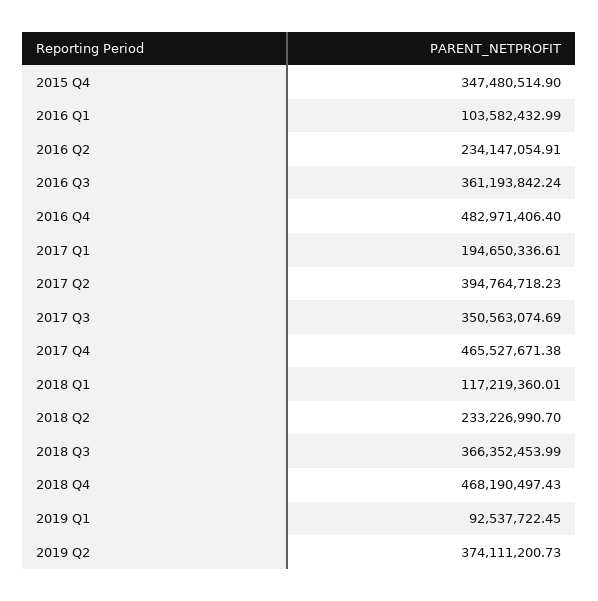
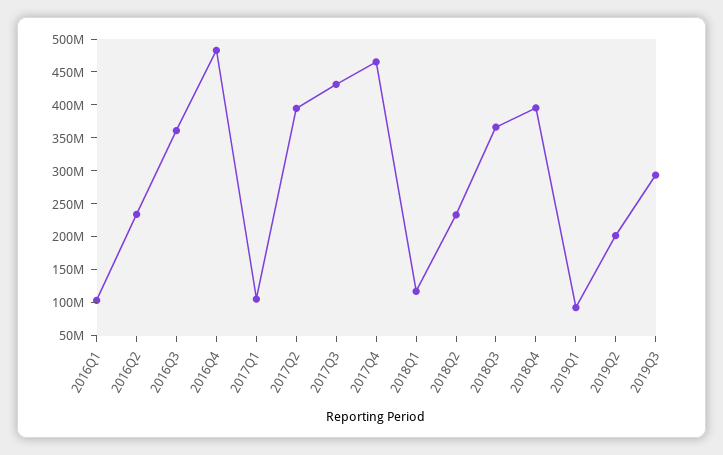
2015 Q4: 347480514.9 -> none
2017 Q1: 194650336.61 -> 100000000
2017 Q3: 350563074.69 -> 425000000
2018 Q4: 468190497.43 -> 400000000
2019 Q2: 374111200.73 -> 200000000
2019Q3: none -> 300000000

